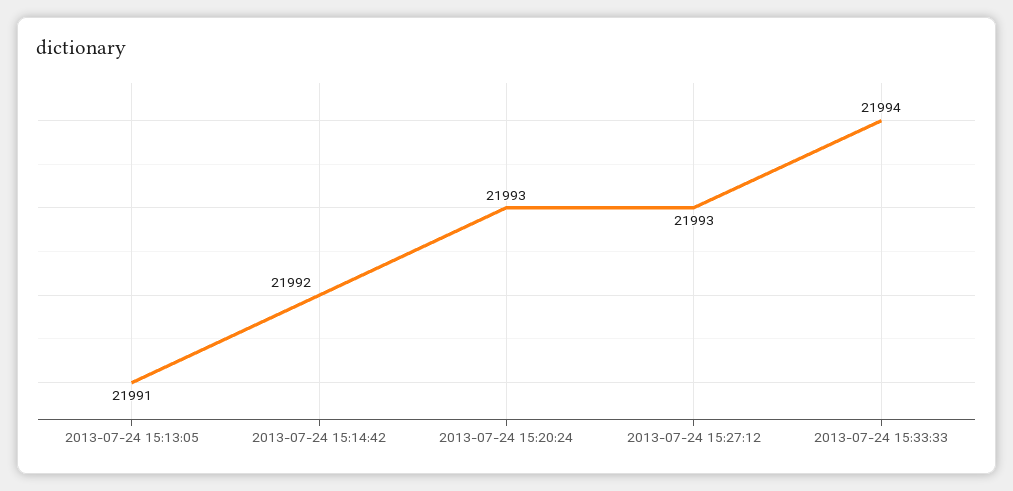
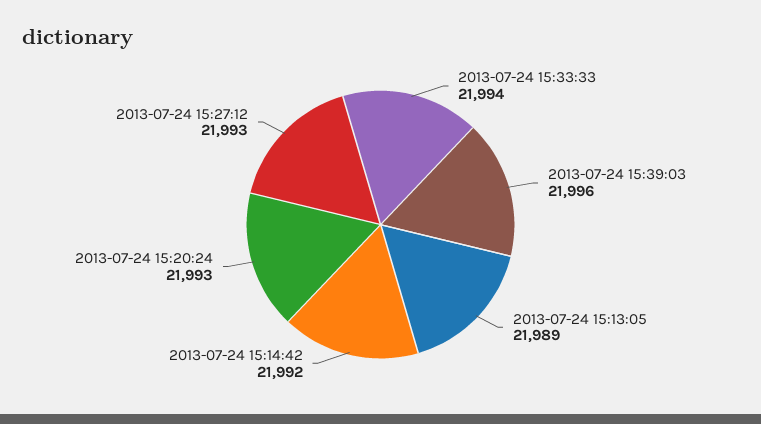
2013-07-24 15:13:05: 21991 -> 21989
2013-07-24 15:39:03: none -> 21996

